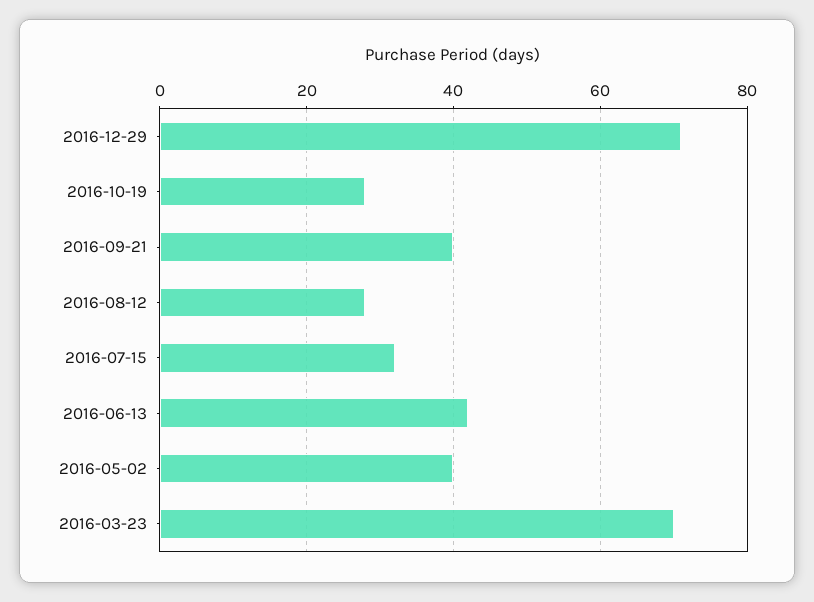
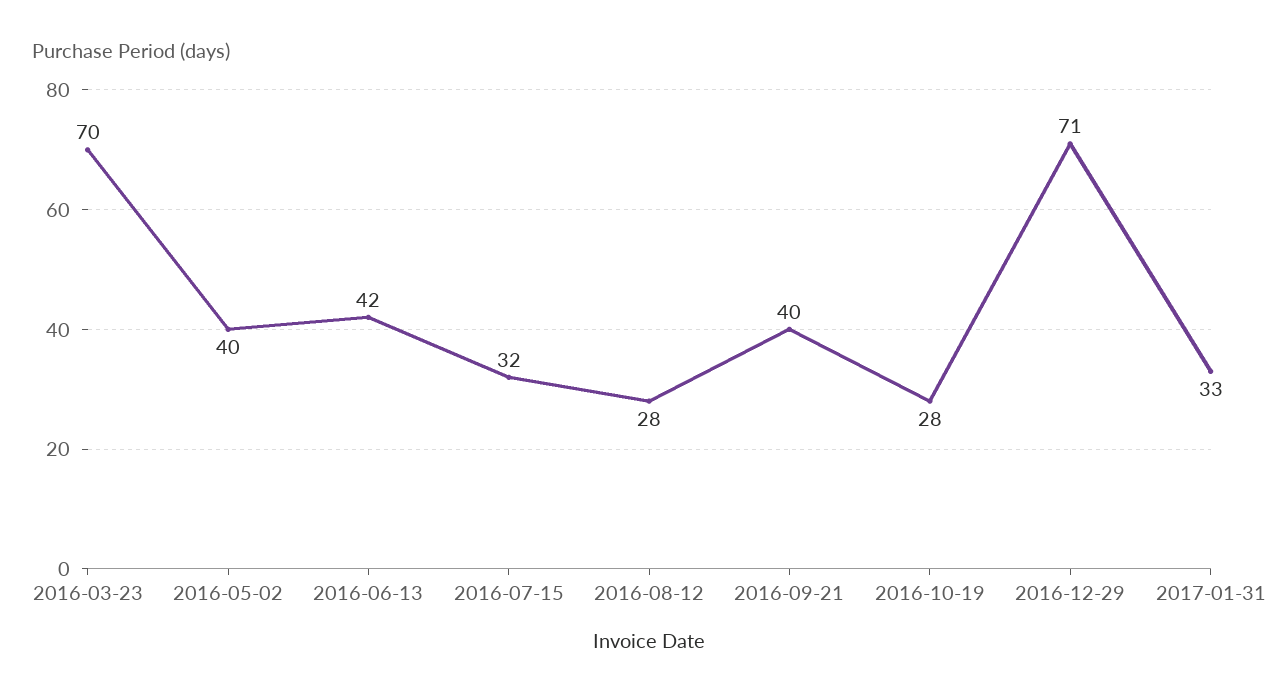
2017-01-31: none -> 33

